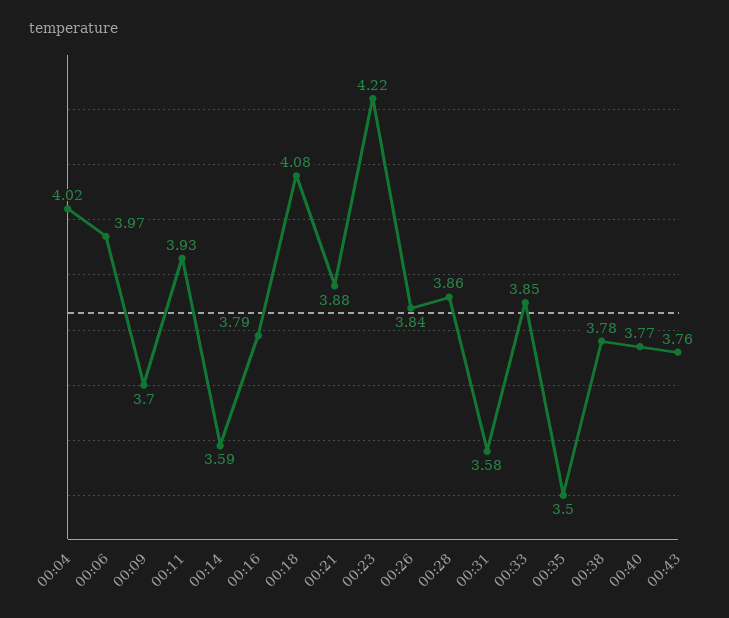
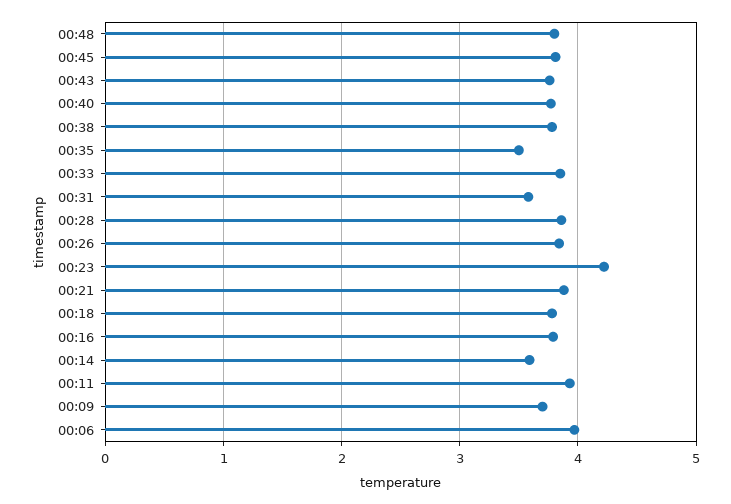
00:04: 4.02 -> none
00:18: 4.08 -> 3.8
00:48: none -> 3.8
00:45: none -> 3.8

